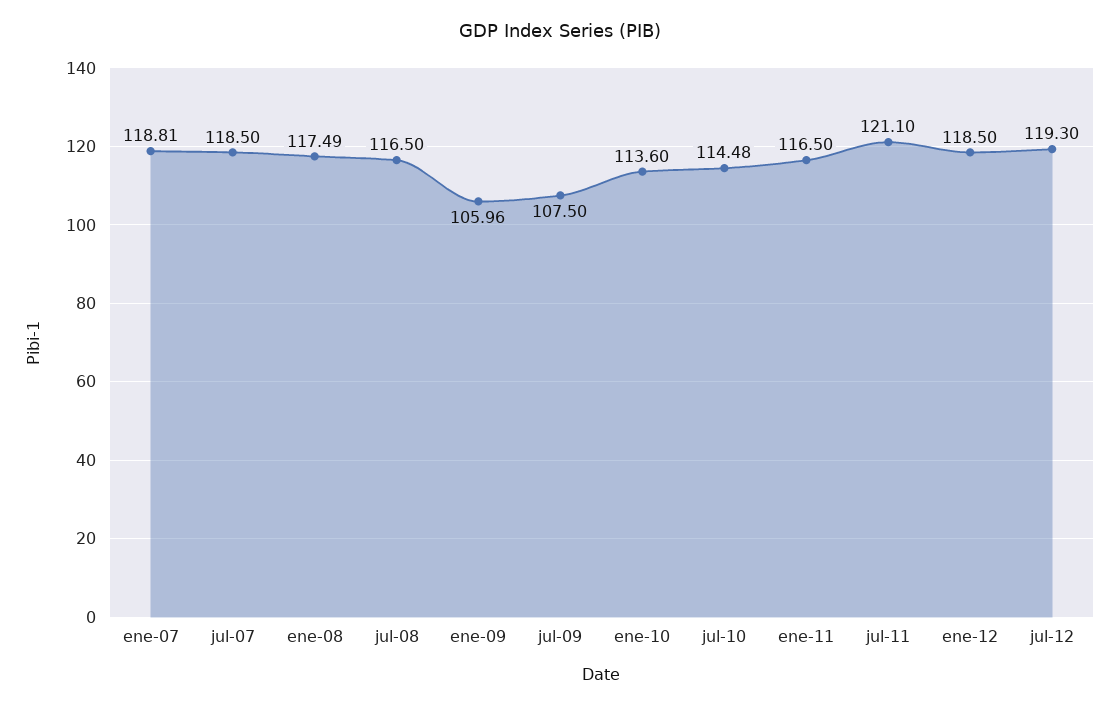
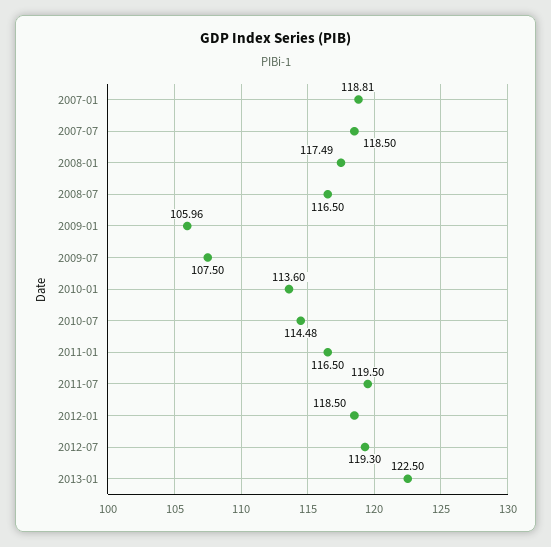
jul-11: 121.1 -> 119.5
2013-01: none -> 122.5

